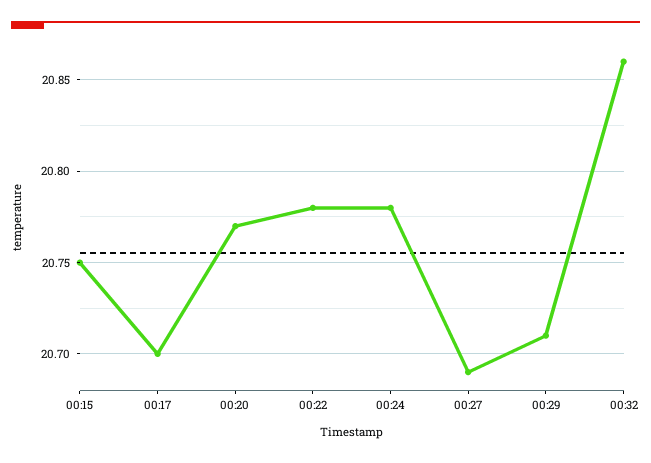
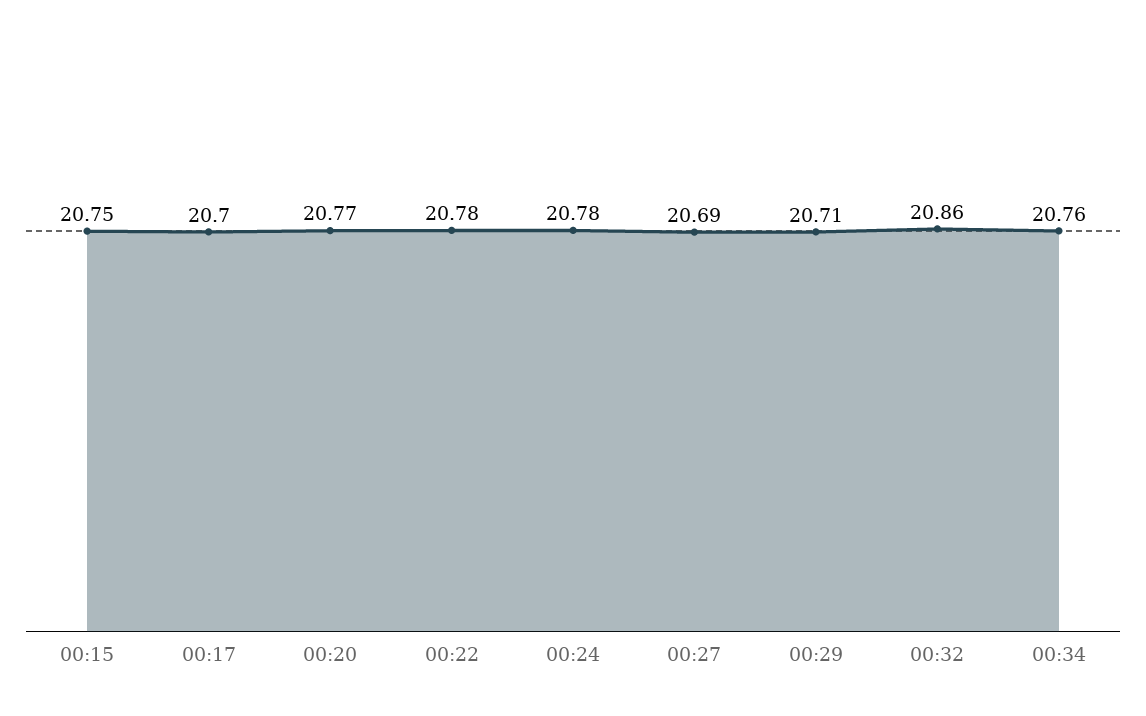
00:34: none -> 20.76

